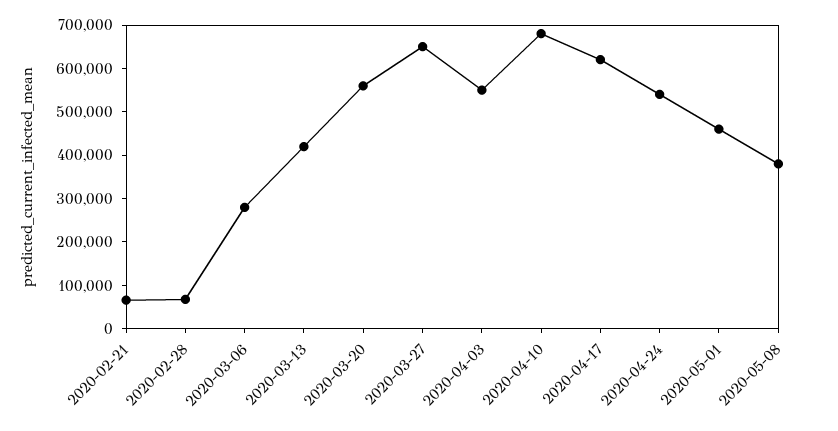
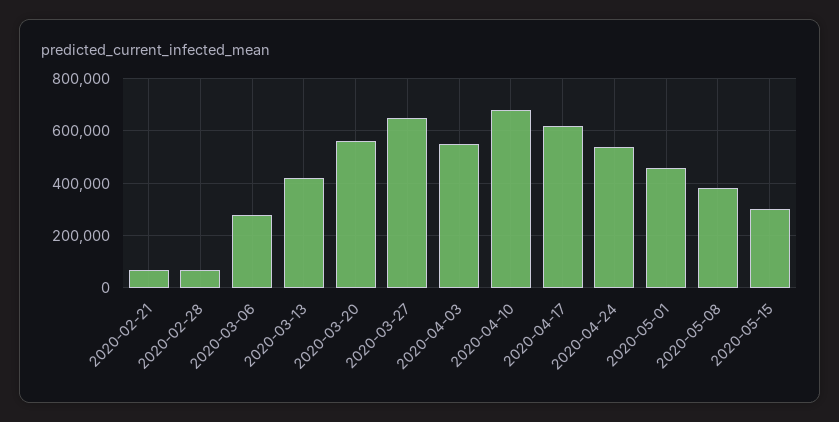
2020-05-15: none -> 300000

